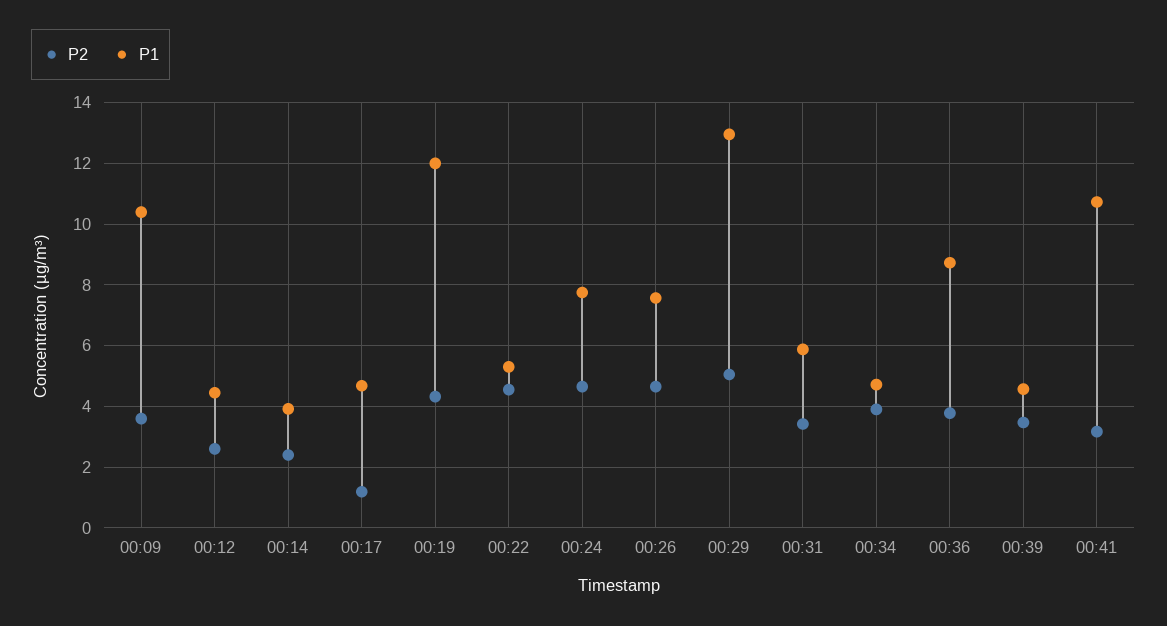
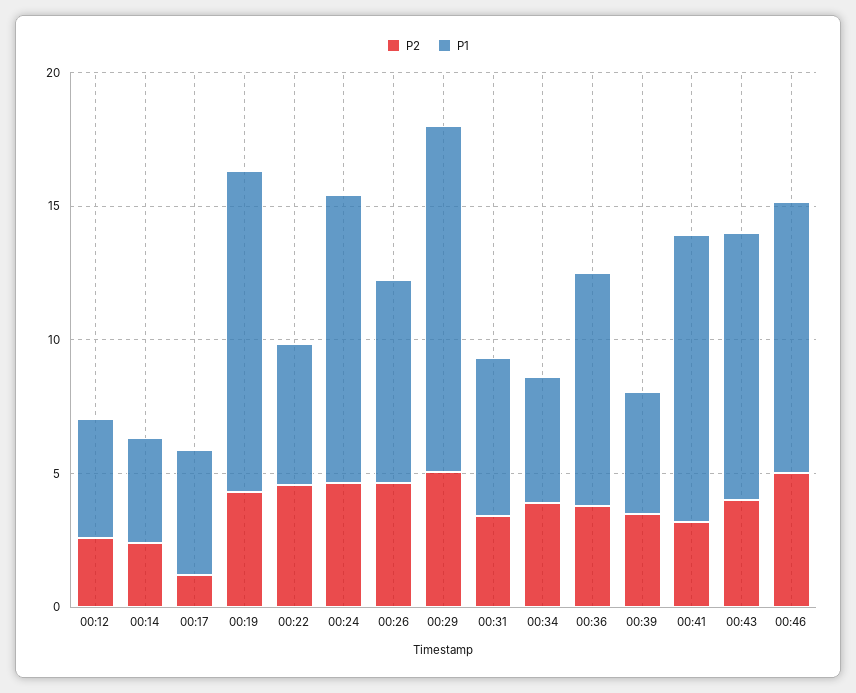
P2, 00:09: 3.6 -> none
P1, 00:09: 10.4 -> none
P1, 00:24: 7.8 -> 11
P2, 00:43: none -> 4
P1, 00:43: none -> 10
P2, 00:46: none -> 5
P1, 00:46: none -> 10

